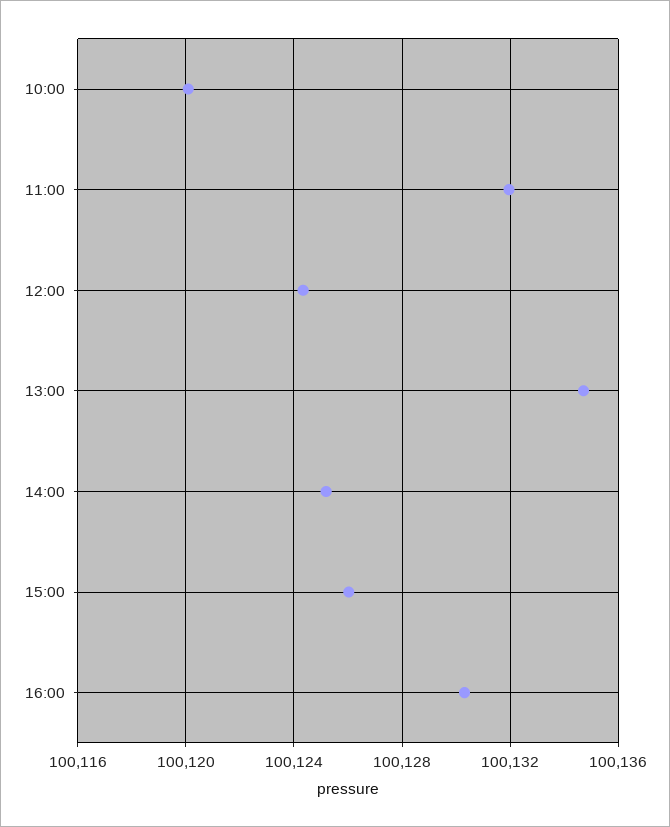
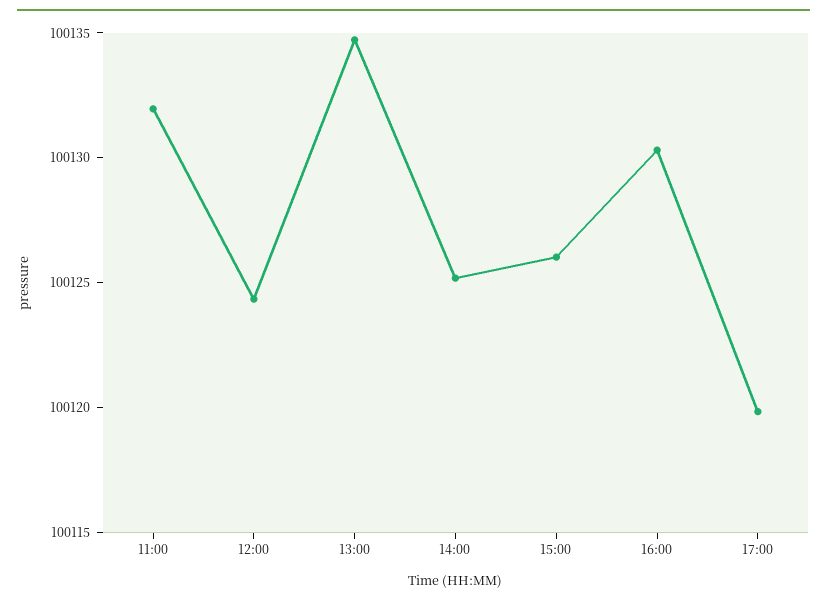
10:00: 100120 -> none
17:00: none -> 100120

